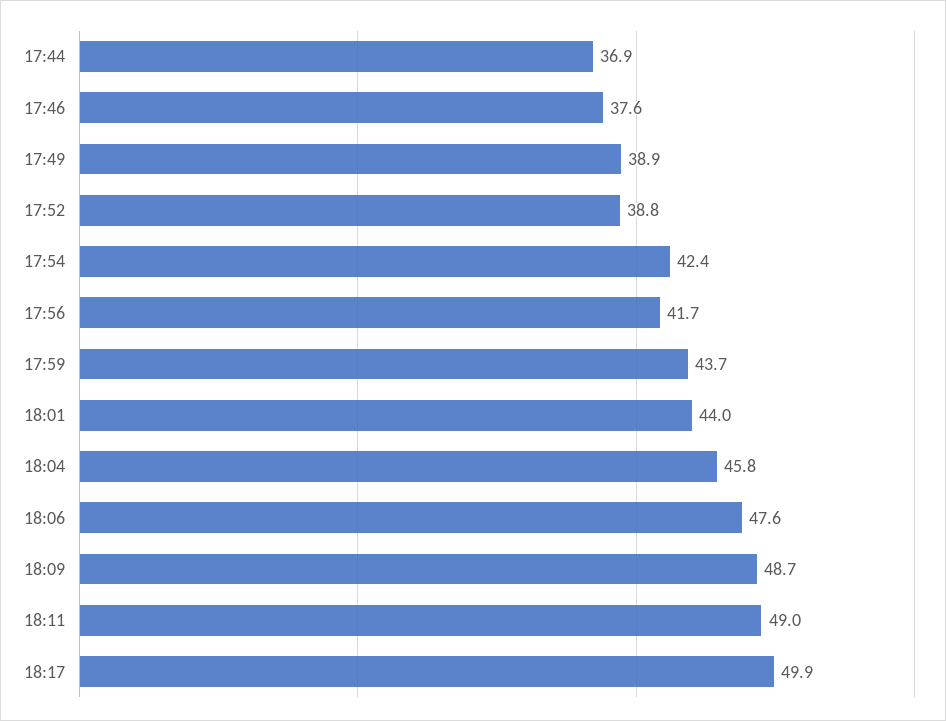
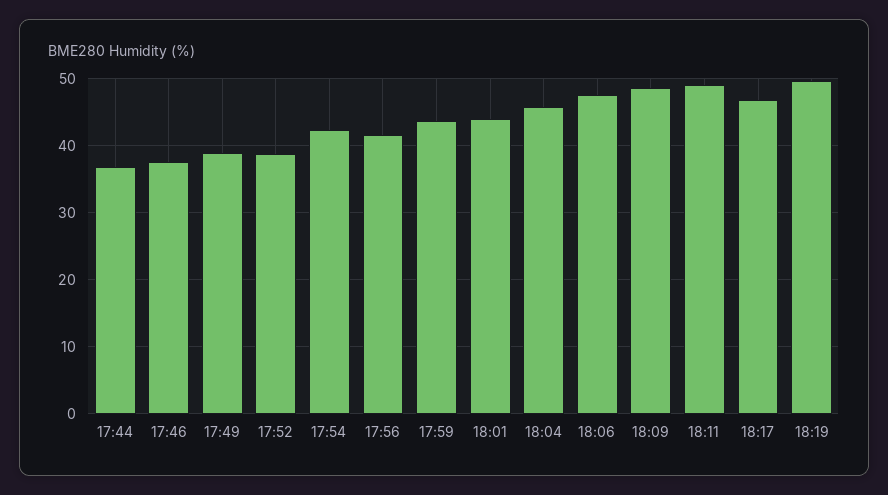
18:17: 49.9 -> 47
18:19: none -> 50

